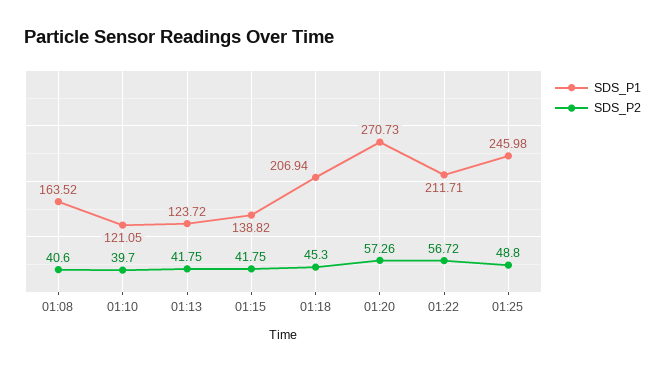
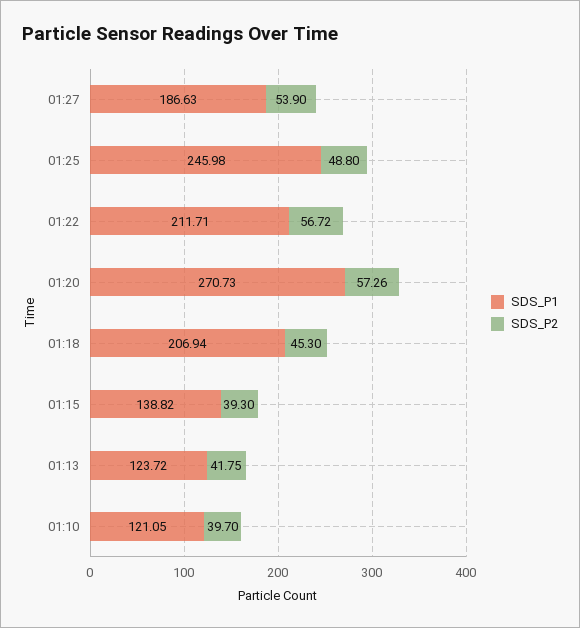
SDS_P1, 01:08: 163.52 -> none
SDS_P2, 01:08: 40.6 -> none
SDS_P2, 01:15: 41.75 -> 39.3
SDS_P1, 01:27: none -> 186.63
SDS_P2, 01:27: none -> 53.9

